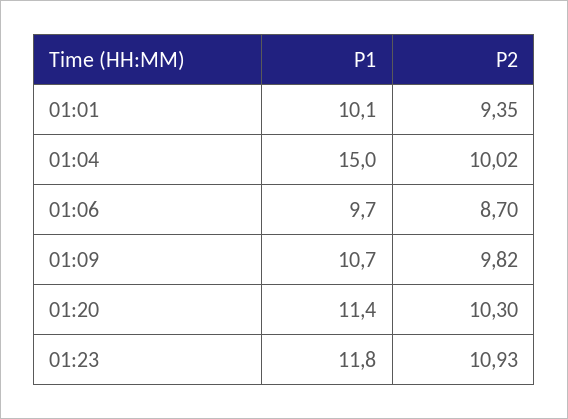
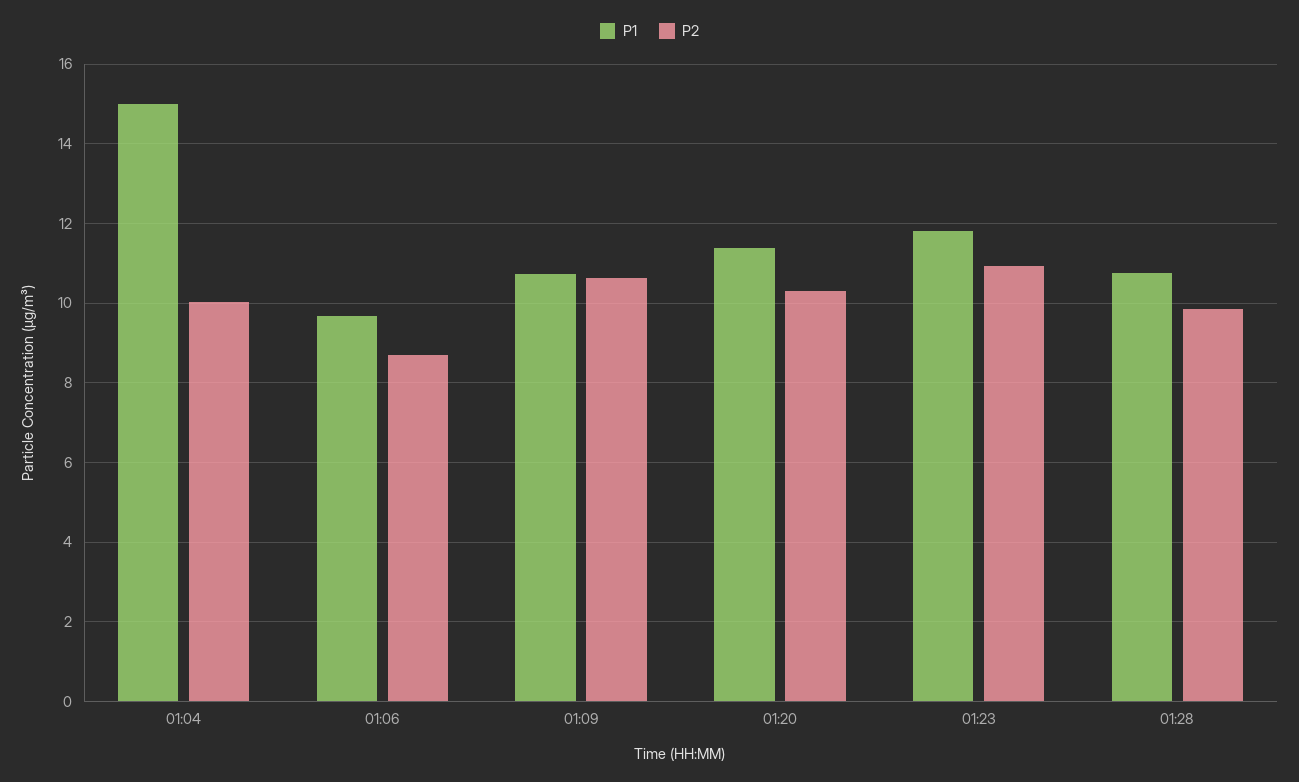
P1, 01:01: 10.1 -> none
P2, 01:01: 9.35 -> none
P2, 01:09: 9.82 -> 10.6
P1, 01:28: none -> 10.8
P2, 01:28: none -> 9.8

